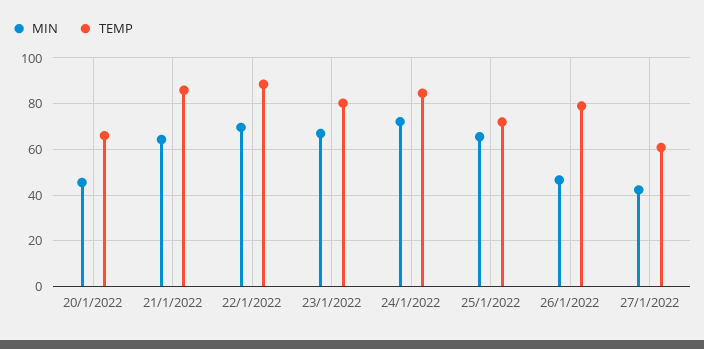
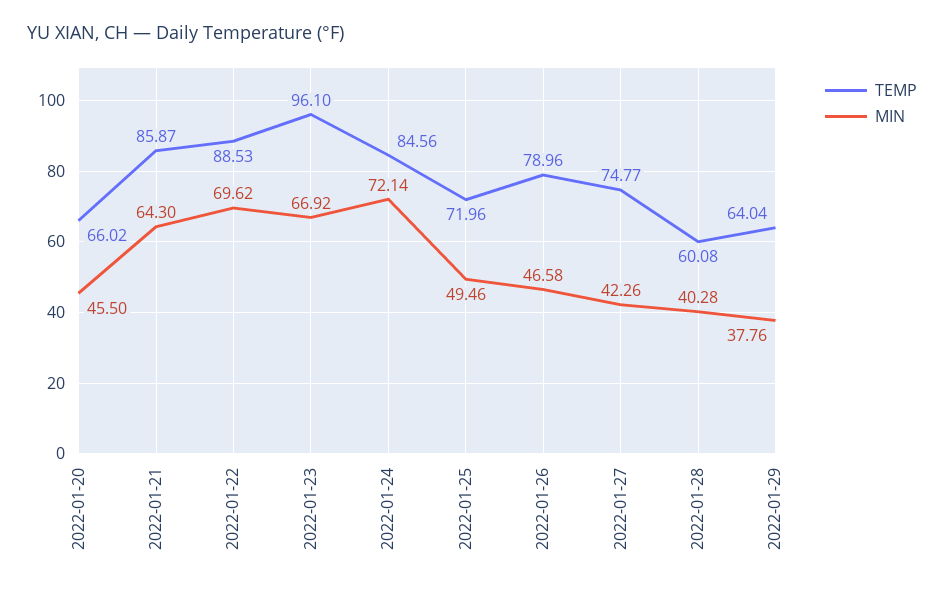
TEMP, 23/1/2022: 80 -> 96.1
MIN, 25/1/2022: 65 -> 49.46
TEMP, 27/1/2022: 60 -> 74.77
TEMP, 2022-01-28: none -> 60.08
MIN, 2022-01-28: none -> 40.28
TEMP, 2022-01-29: none -> 64.04
MIN, 2022-01-29: none -> 37.76

